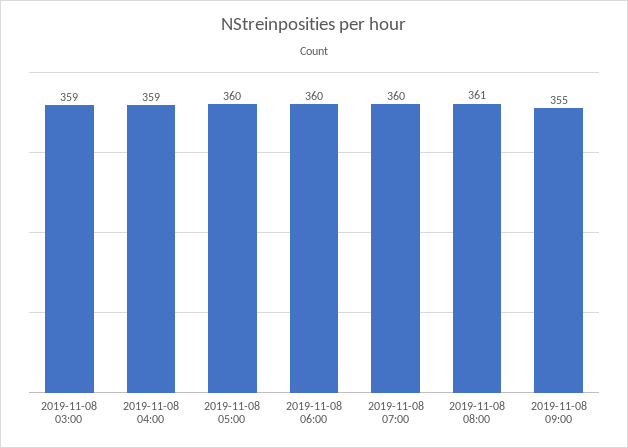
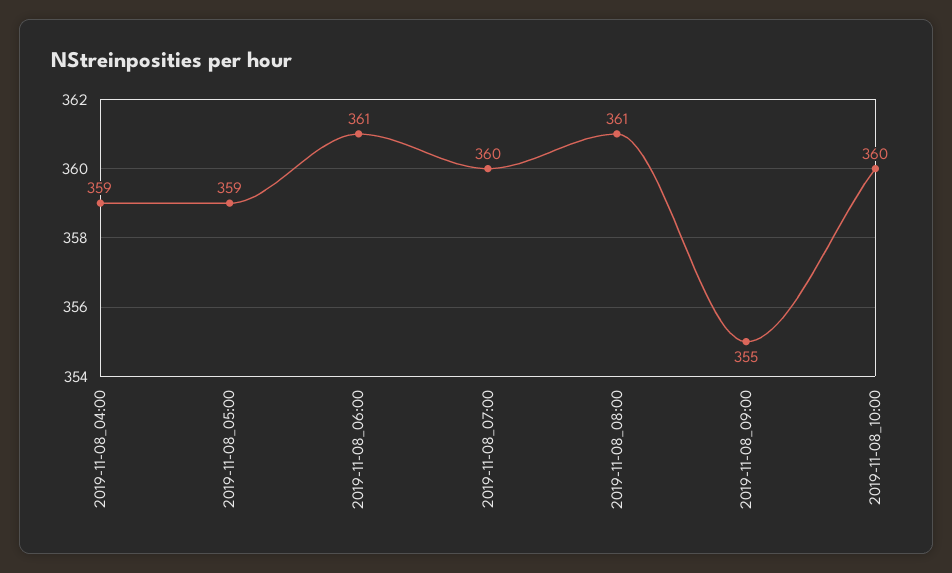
2019-11-08 03:00: 359 -> none
2019-11-08 05:00: 360 -> 359
2019-11-08 06:00: 360 -> 361
2019-11-08_10:00: none -> 360

